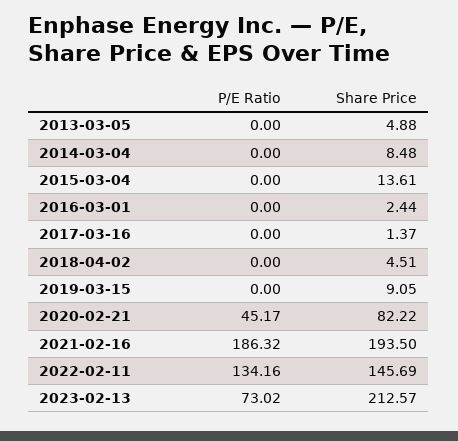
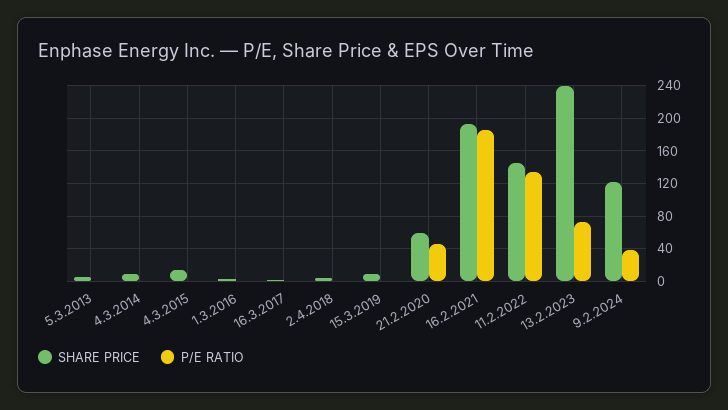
Share Price, 2020-02-21: 82.22 -> 60
Share Price, 2023-02-13: 212.57 -> 240
Share Price, 9.2.2024: none -> 120
P/E Ratio, 9.2.2024: none -> 40

